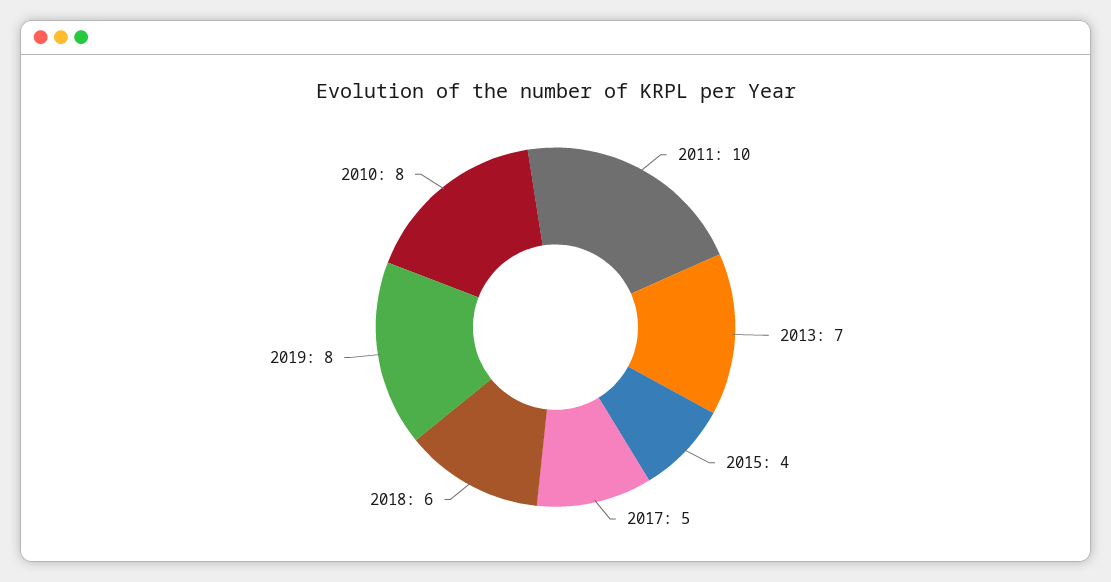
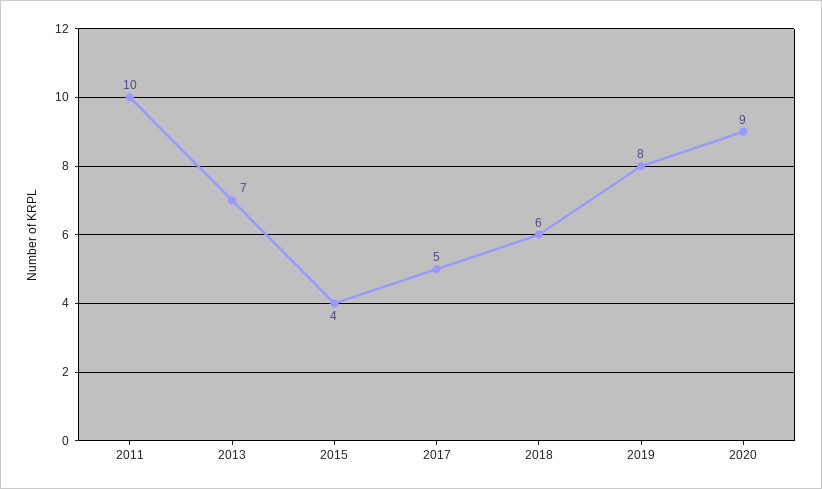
2010: 8 -> none
2020: none -> 9

